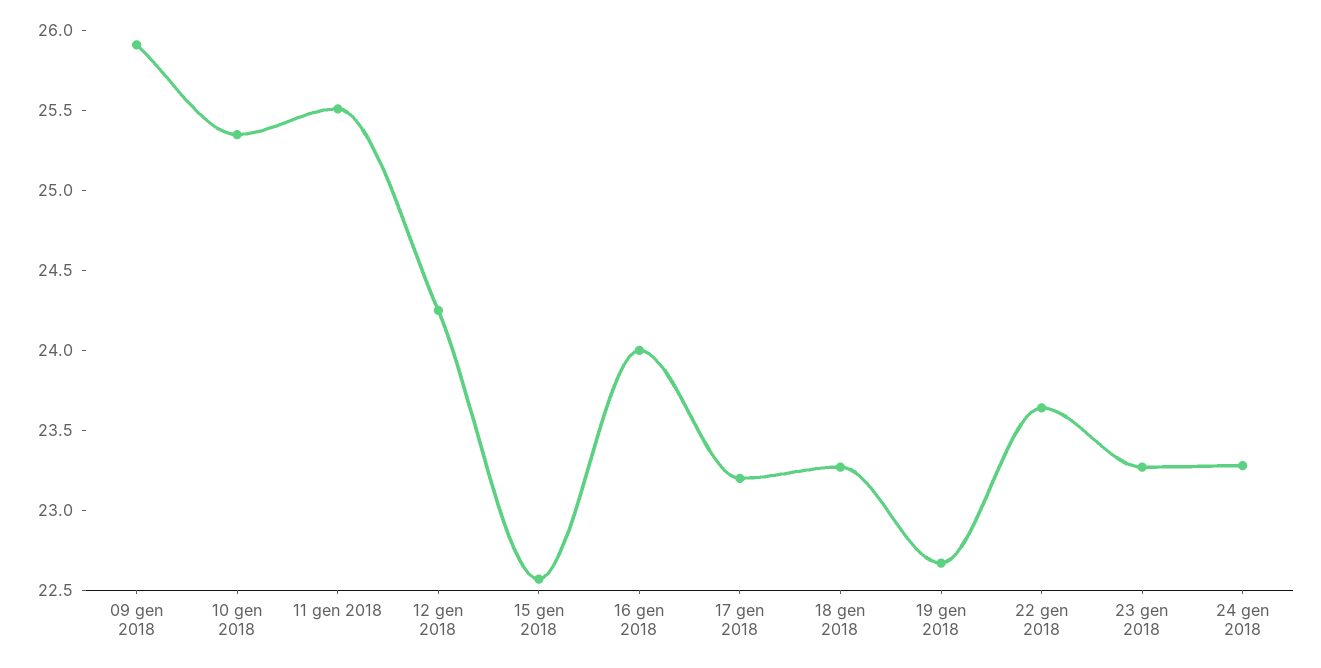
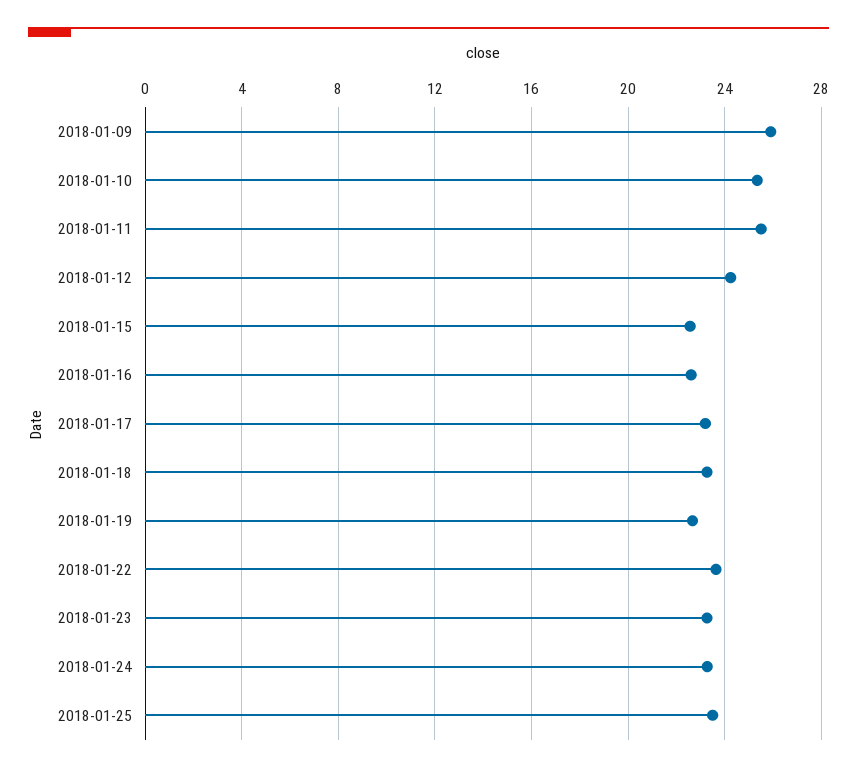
16 gen 2018: 24 -> 22.5
2018-01-25: none -> 23.5

